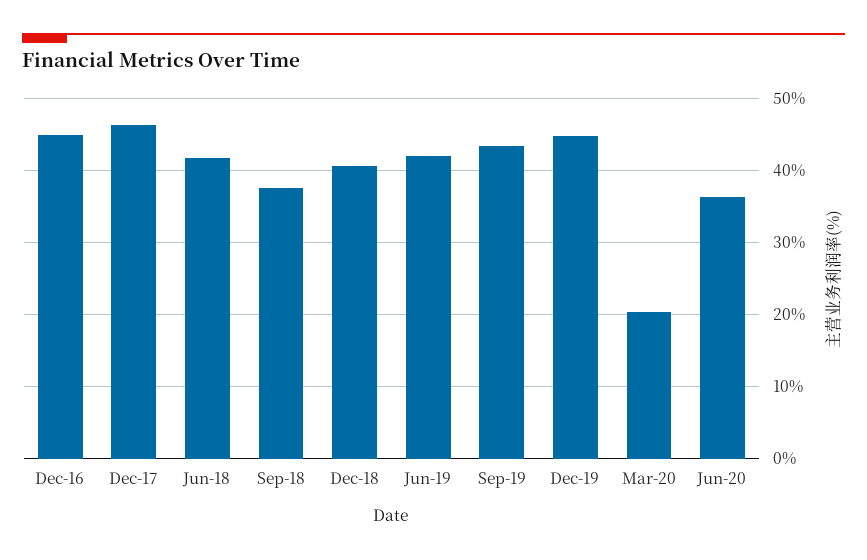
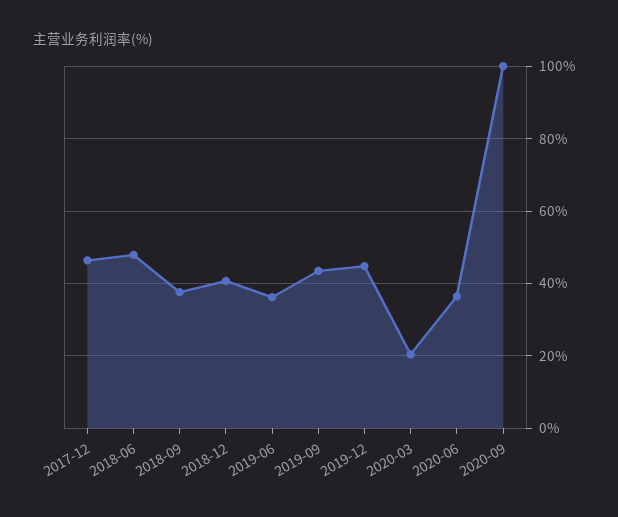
Dec-16: 45 -> none
Jun-18: 42 -> 48
Jun-19: 42 -> 36
2020-09: none -> 100

